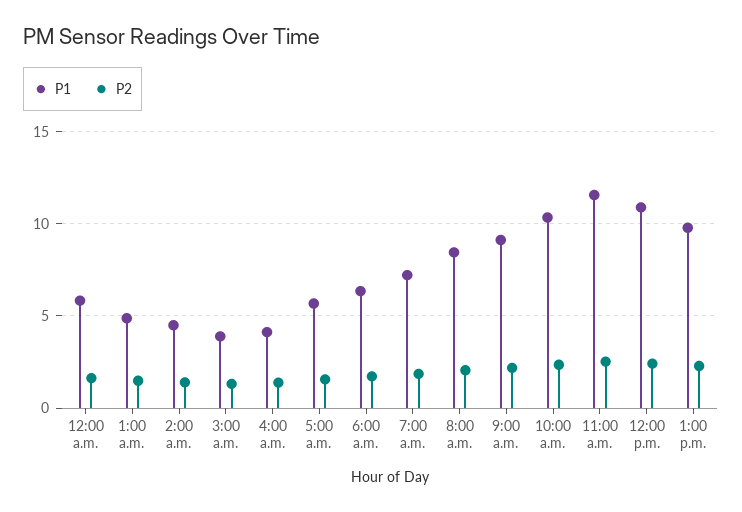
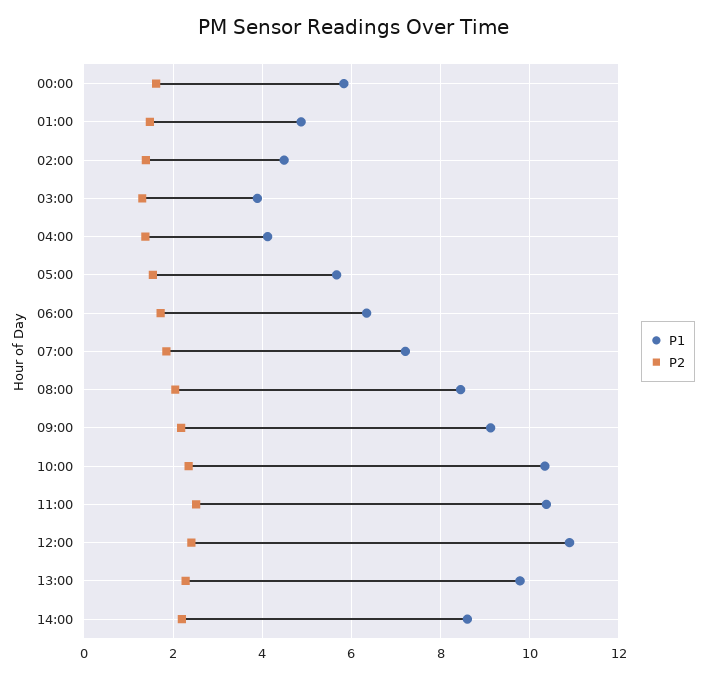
P1, 11:00 a.m.: 11.5 -> 10.4
P1, 14:00: none -> 8.6
P2, 14:00: none -> 2.2

